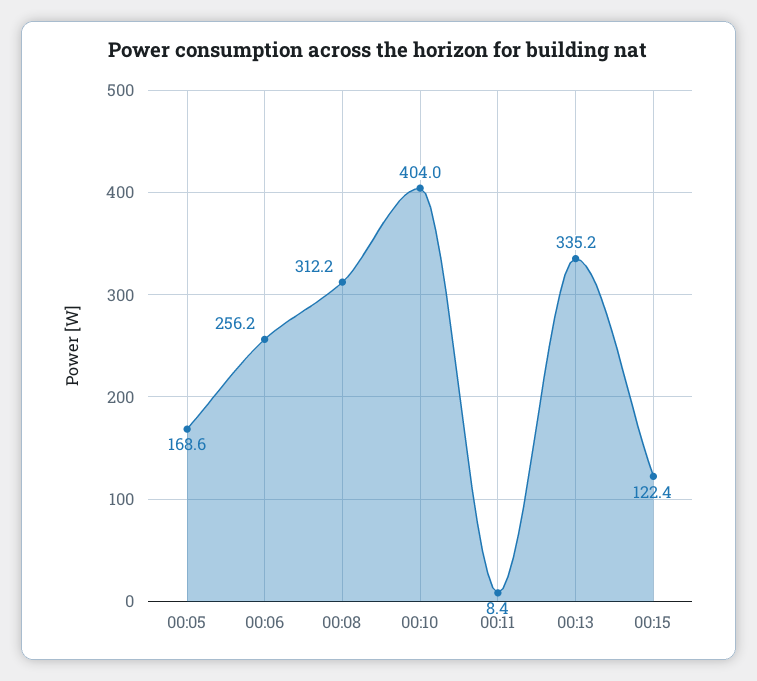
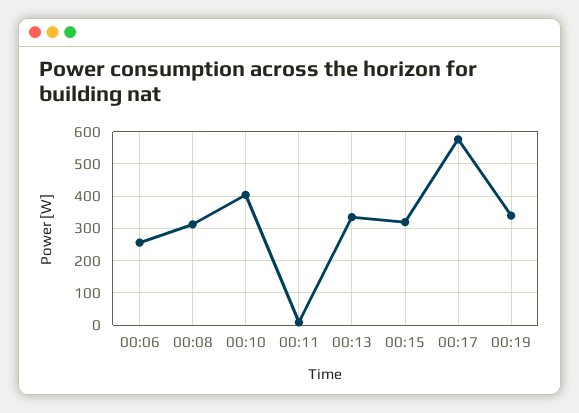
00:05: 168.6 -> none
00:15: 122.4 -> 320
00:17: none -> 580
00:19: none -> 340

